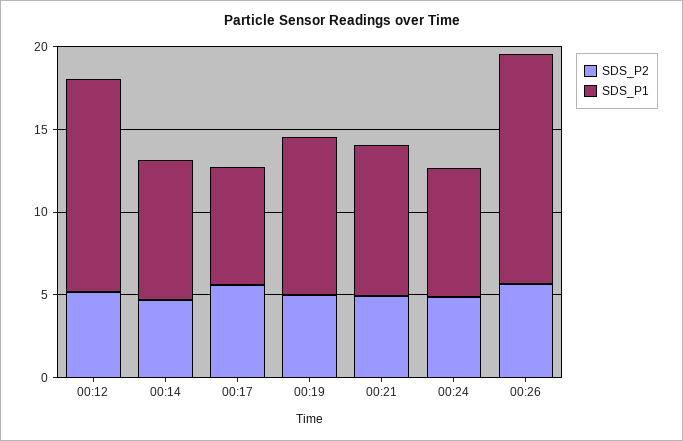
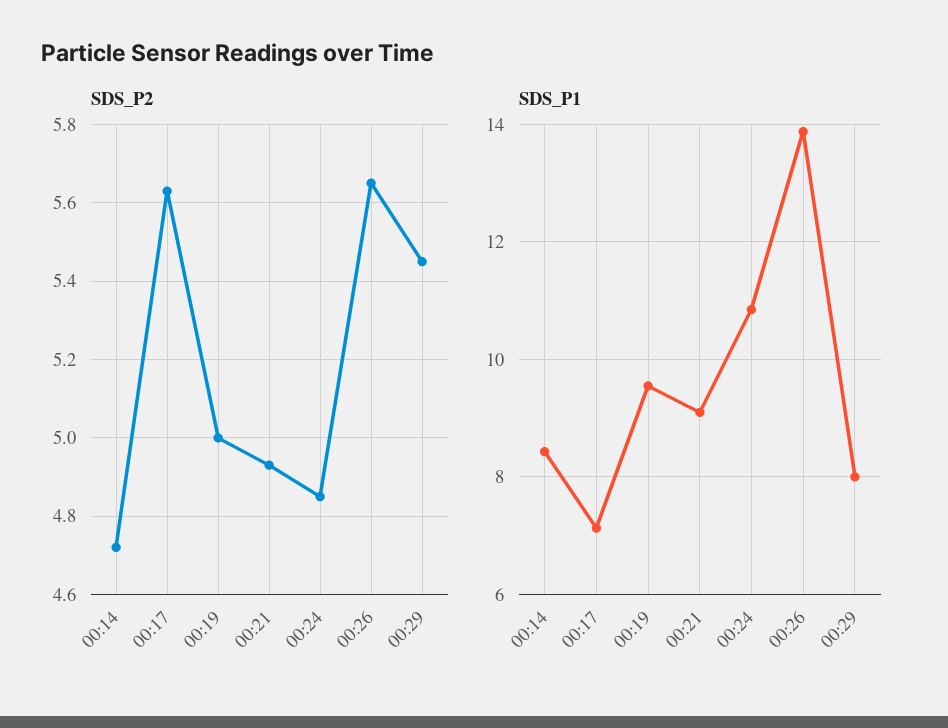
SDS_P2, 00:12: 5 -> none
SDS_P1, 00:12: 13 -> none
SDS_P1, 00:24: 8 -> 10.8
SDS_P2, 00:29: none -> 5.45
SDS_P1, 00:29: none -> 8

